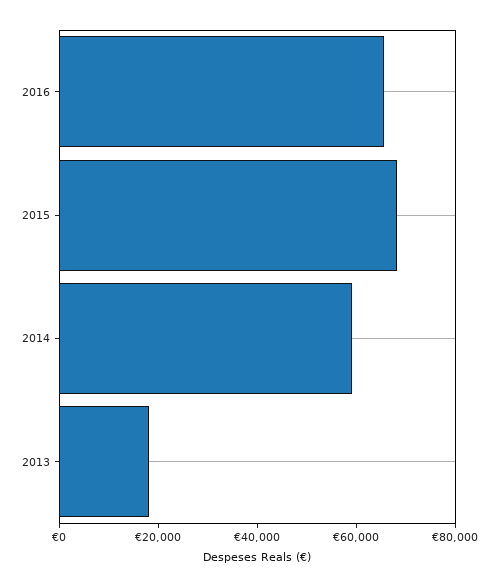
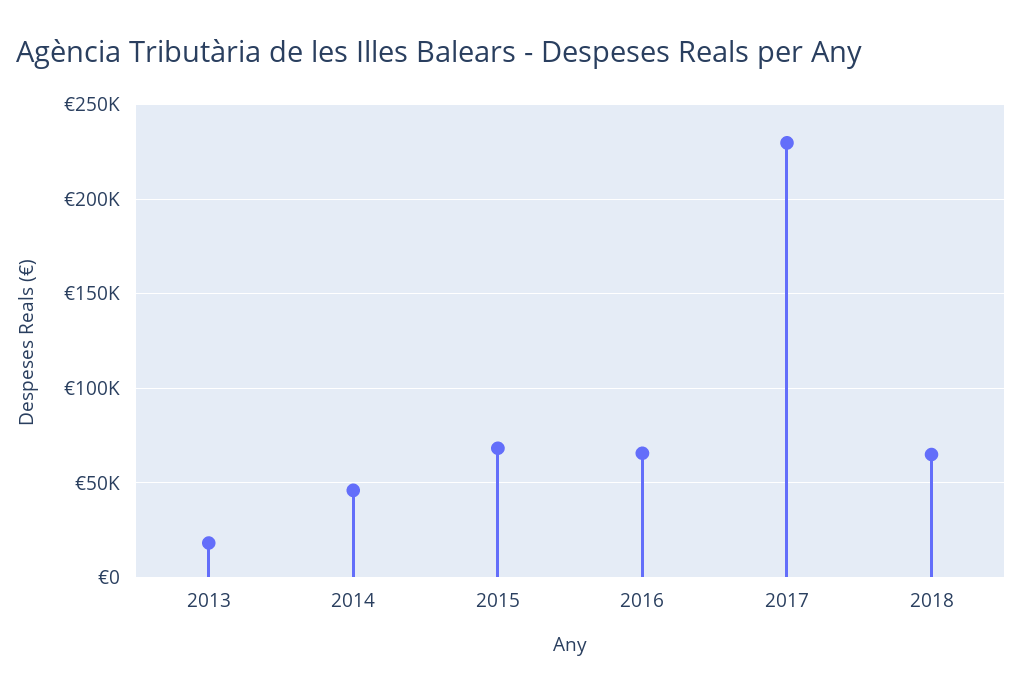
2014: 60000 -> 45000
2017: none -> 230000
2018: none -> 65000

